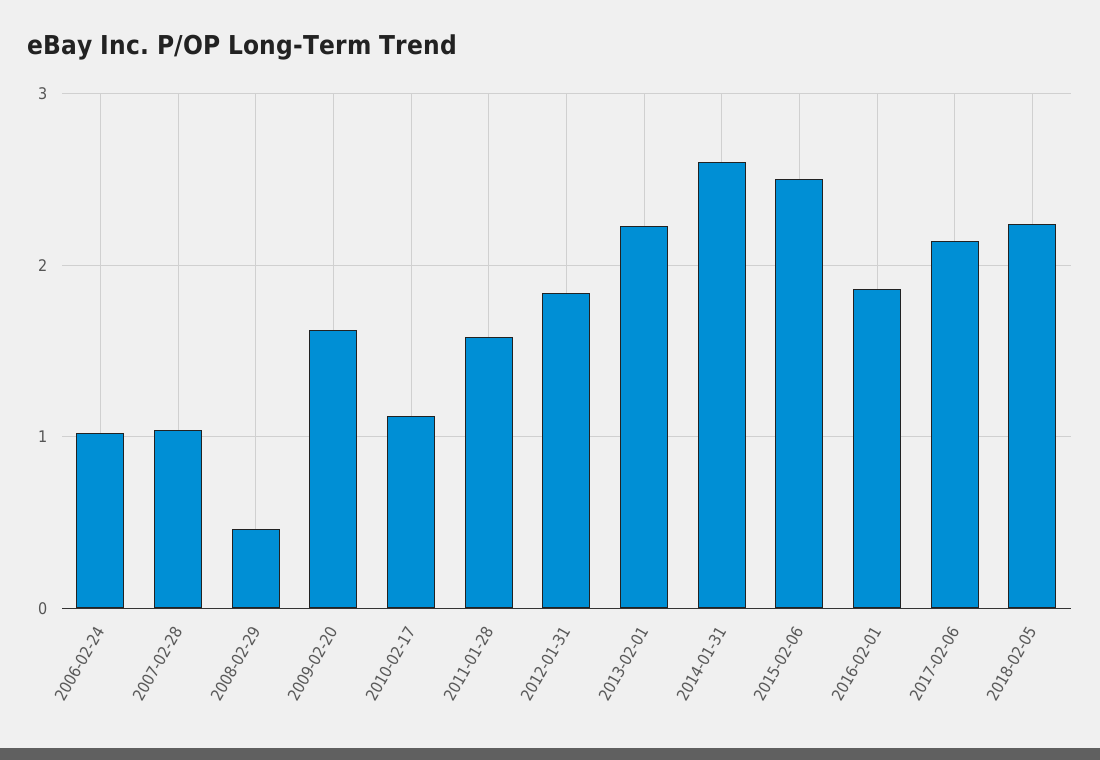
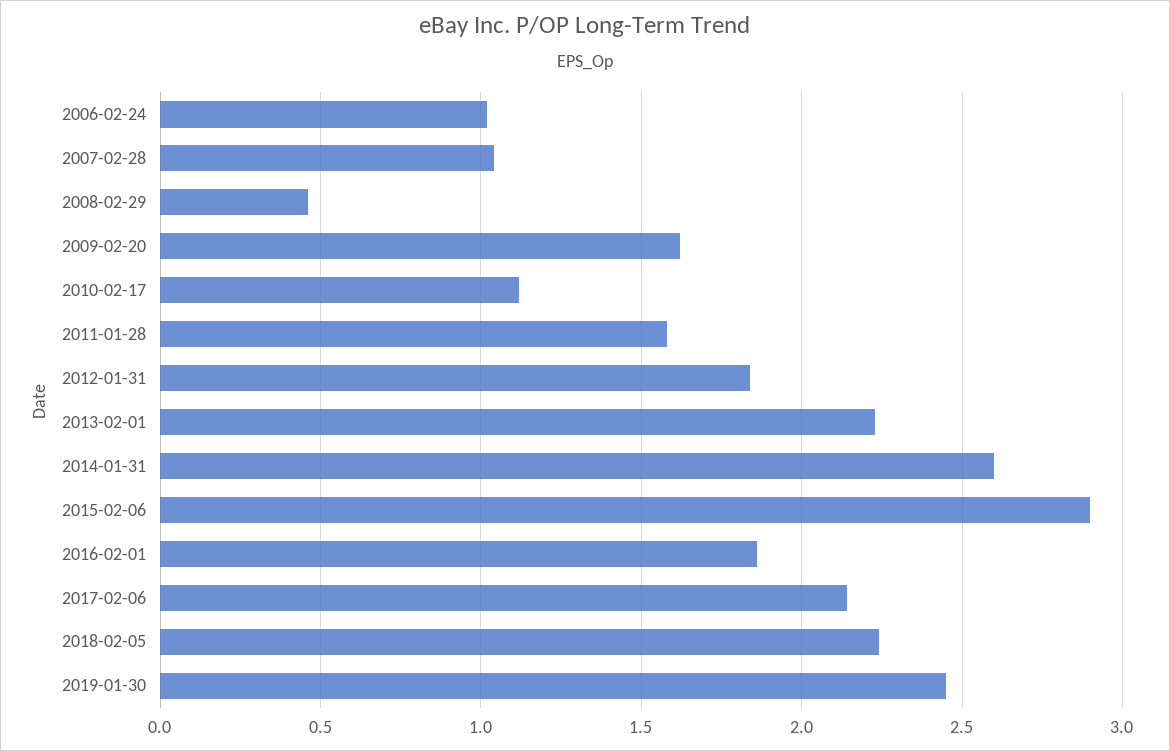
2015-02-06: 2.5 -> 2.9
2019-01-30: none -> 2.45

